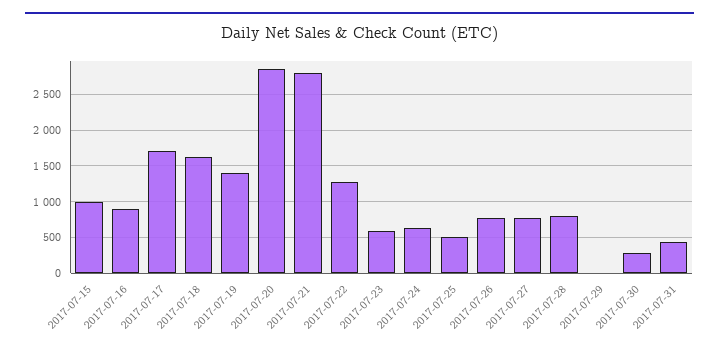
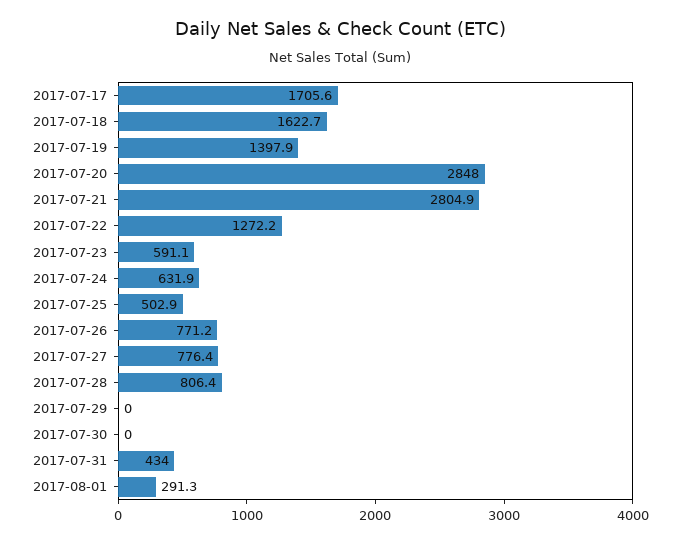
2017-07-15: 1000 -> none
2017-07-16: 900 -> none
2017-07-30: 300 -> 0
2017-08-01: none -> 291.3

